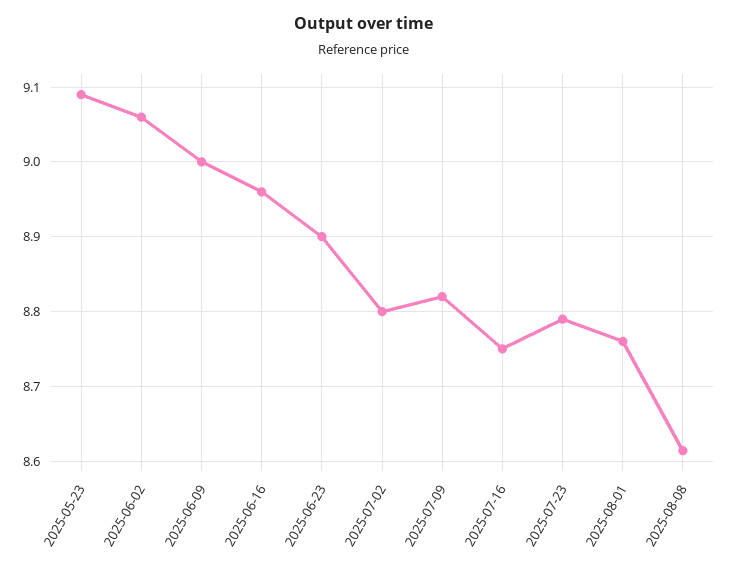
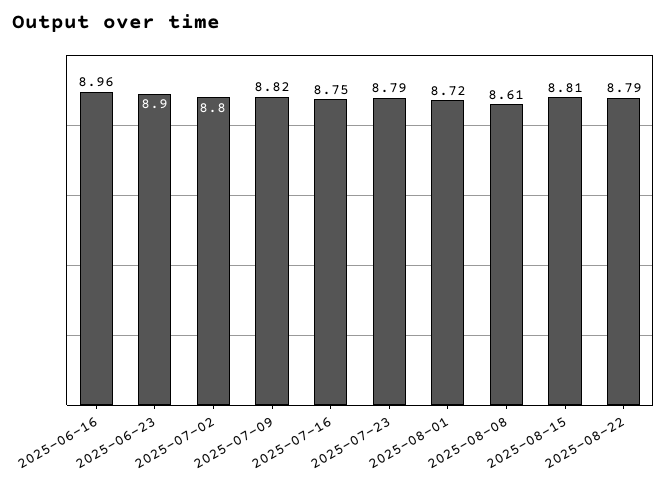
2025-05-23: 9.09 -> none
2025-06-02: 9.06 -> none
2025-06-09: 9 -> none
2025-08-01: 8.76 -> 8.72
2025-08-15: none -> 8.81
2025-08-22: none -> 8.79

